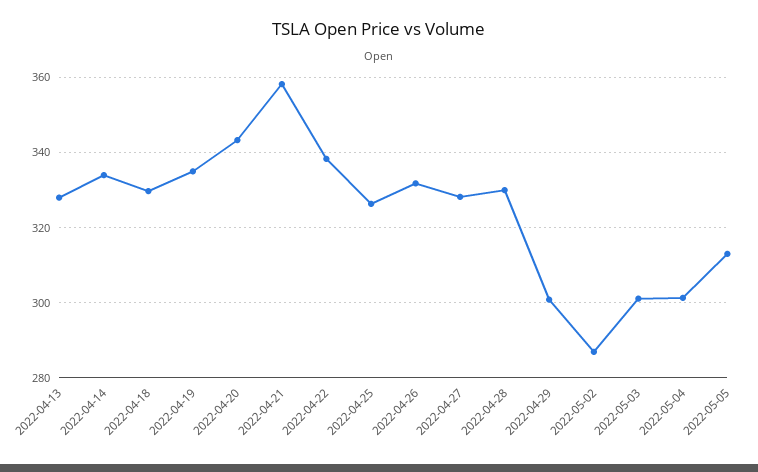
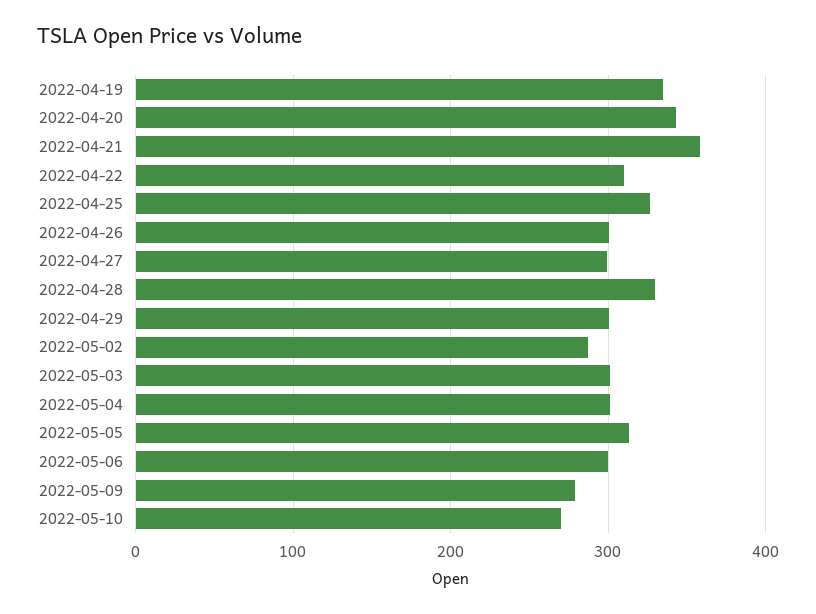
2022-04-13: 328 -> none
2022-04-14: 334 -> none
2022-04-18: 330 -> none
2022-04-22: 338 -> 310
2022-04-26: 332 -> 300
2022-04-27: 328 -> 300
2022-05-06: none -> 300
2022-05-09: none -> 280
2022-05-10: none -> 270

